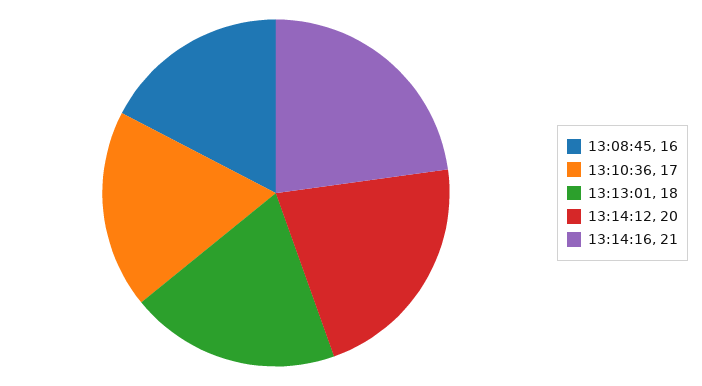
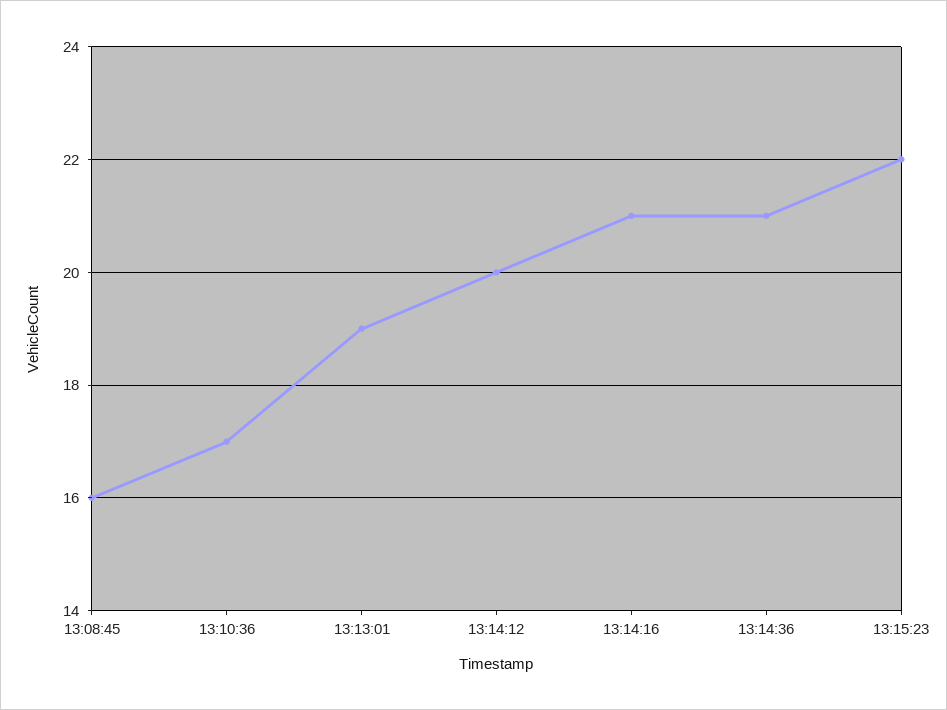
13:13:01: 18 -> 19
13:14:36: none -> 21
13:15:23: none -> 22

